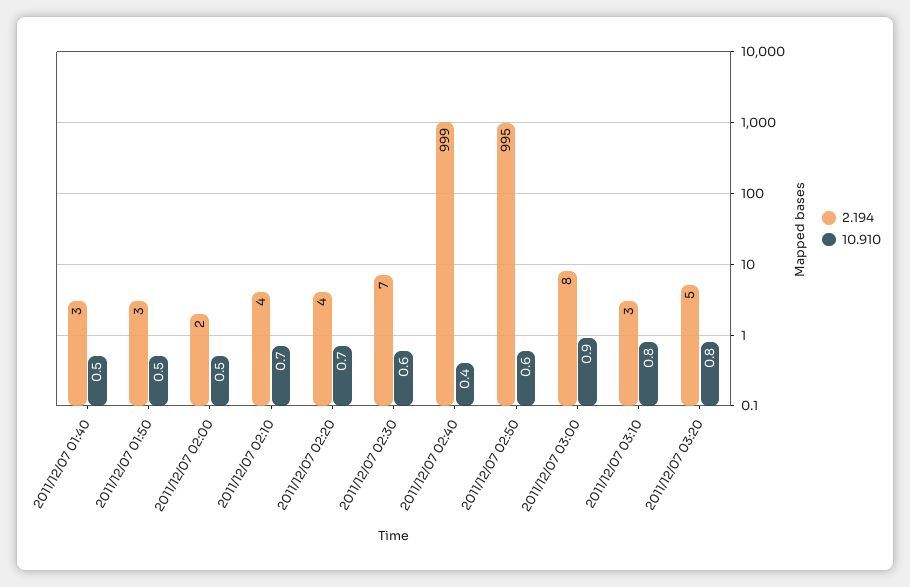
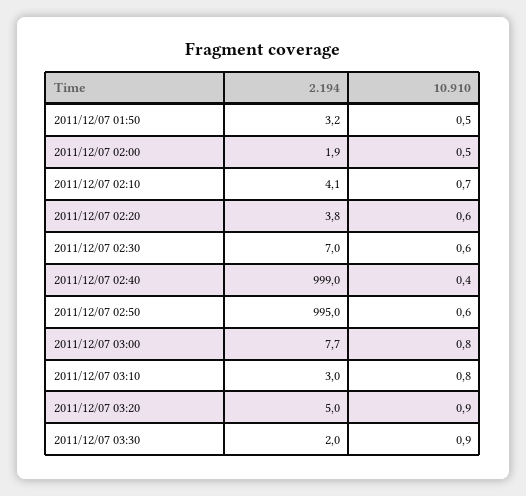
2.194, 2011/12/07 01:40: 3 -> none
10.910, 2011/12/07 01:40: 0.5 -> none
10.910, 2011/12/07 02:20: 0.7 -> 0.6
10.910, 2011/12/07 03:00: 0.9 -> 0.8
10.910, 2011/12/07 03:20: 0.8 -> 0.9
2.194, 2011/12/07 03:30: none -> 2
10.910, 2011/12/07 03:30: none -> 0.9

